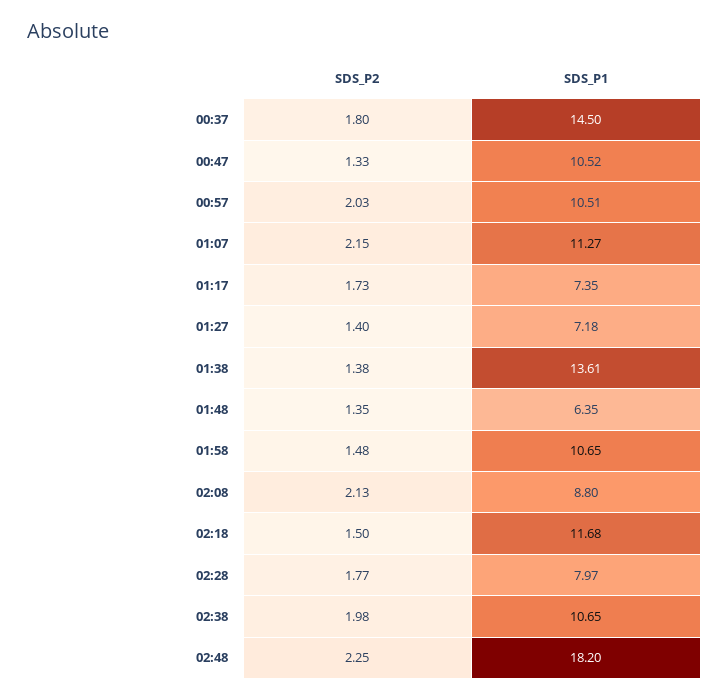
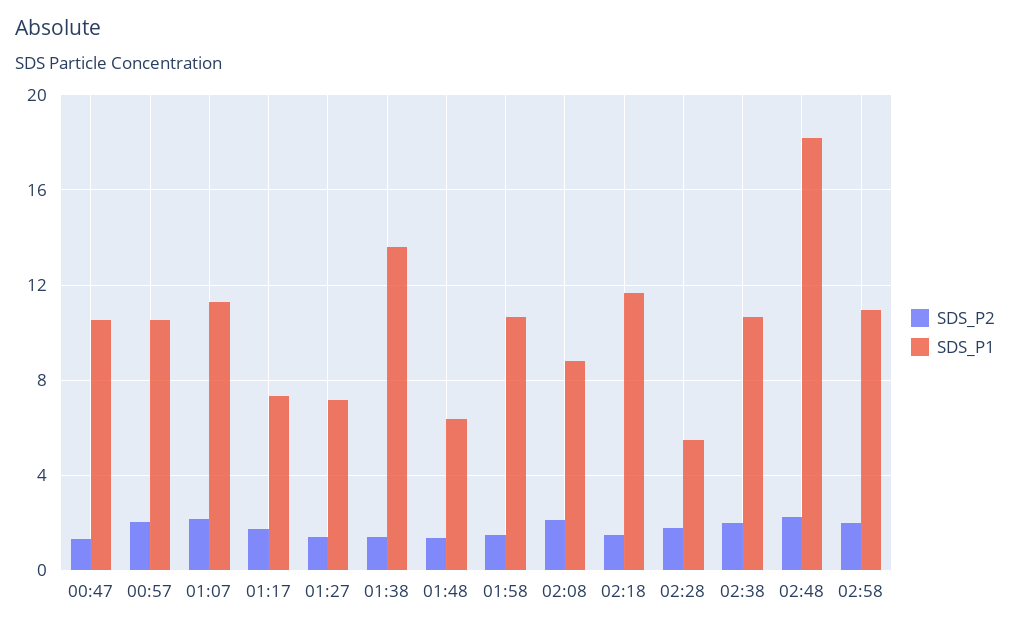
SDS_P2, 00:37: 1.8 -> none
SDS_P1, 00:37: 14.5 -> none
SDS_P1, 02:28: 7.97 -> 5.5
SDS_P2, 02:58: none -> 2
SDS_P1, 02:58: none -> 11

